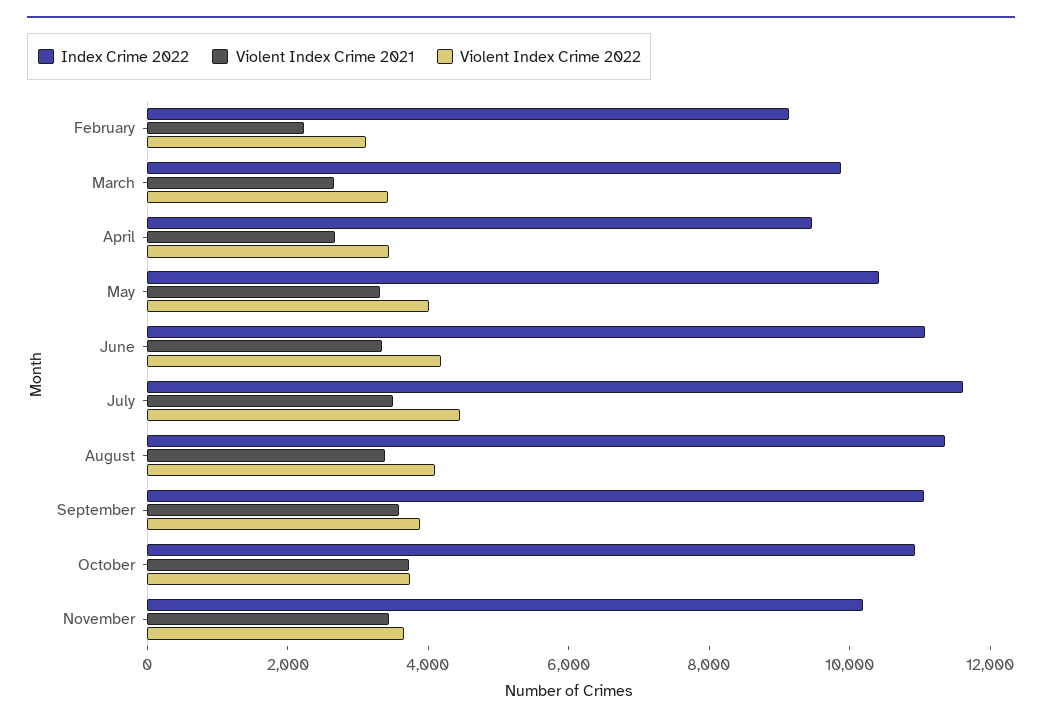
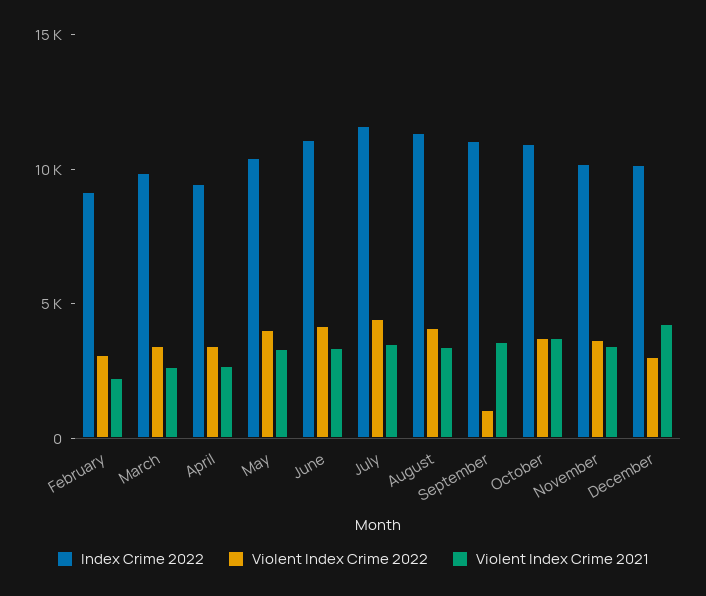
Violent Index Crime 2022, September: 4000 -> 1000
Index Crime 2022, December: none -> 10000
Violent Index Crime 2022, December: none -> 3000
Violent Index Crime 2021, December: none -> 4000

